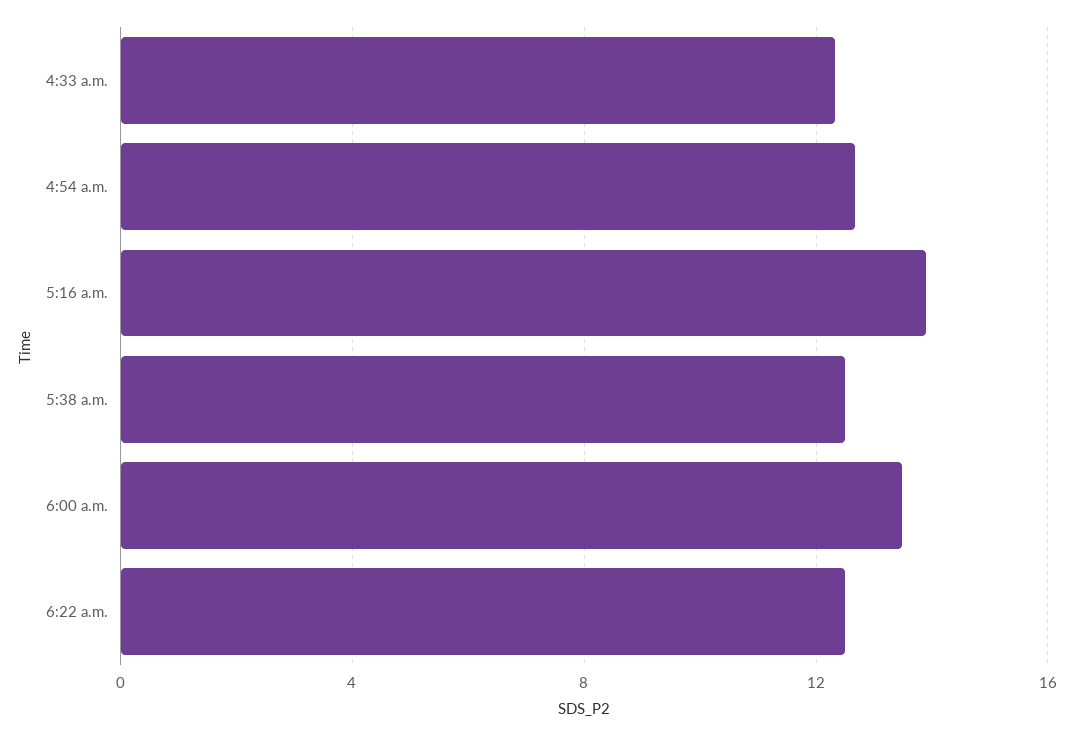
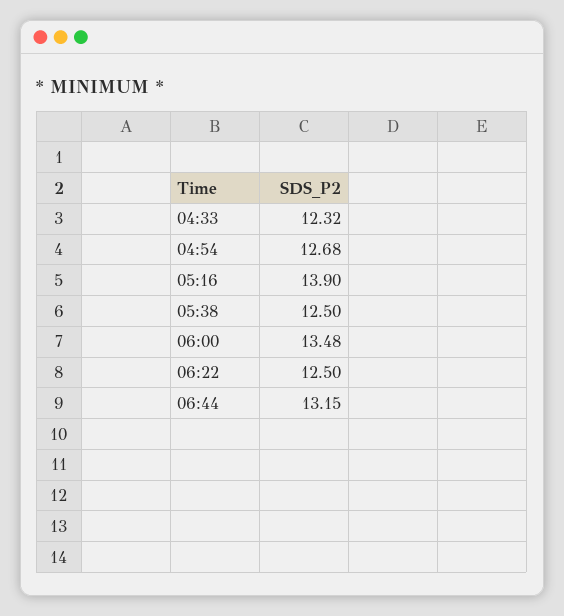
06:44: none -> 13.15

